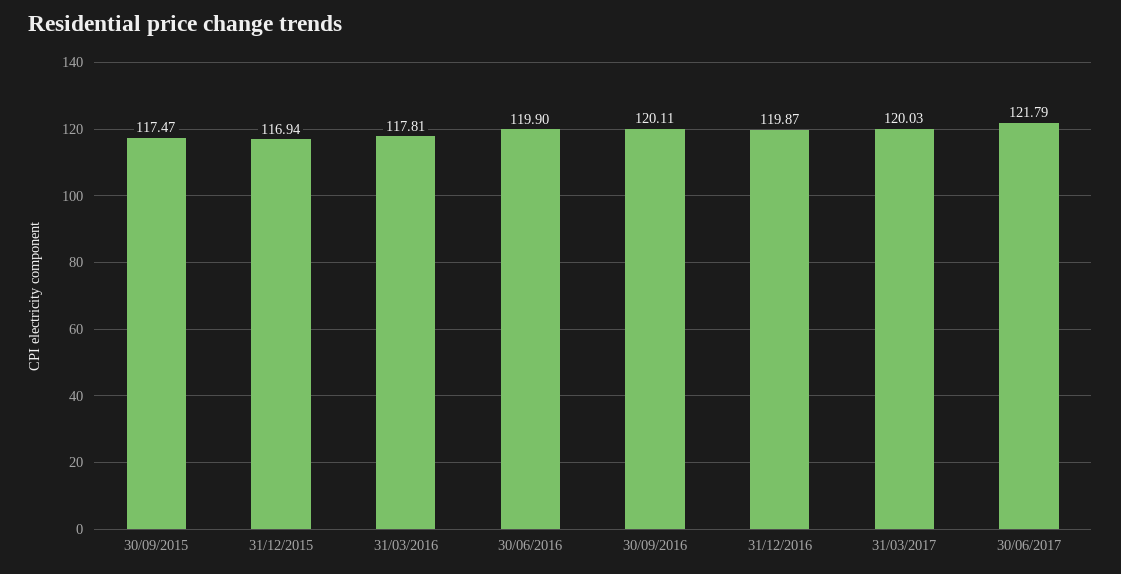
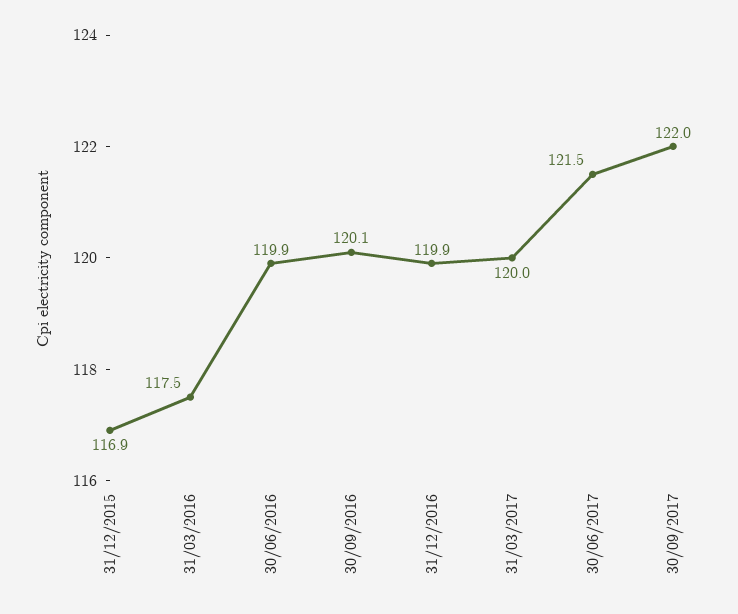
30/09/2015: 117.47 -> none
31/03/2016: 117.81 -> 117.5
30/06/2017: 121.79 -> 121.5
30/09/2017: none -> 122

